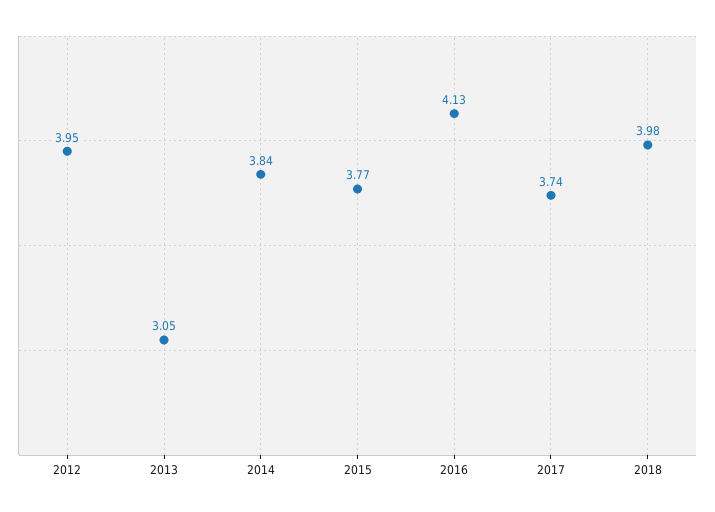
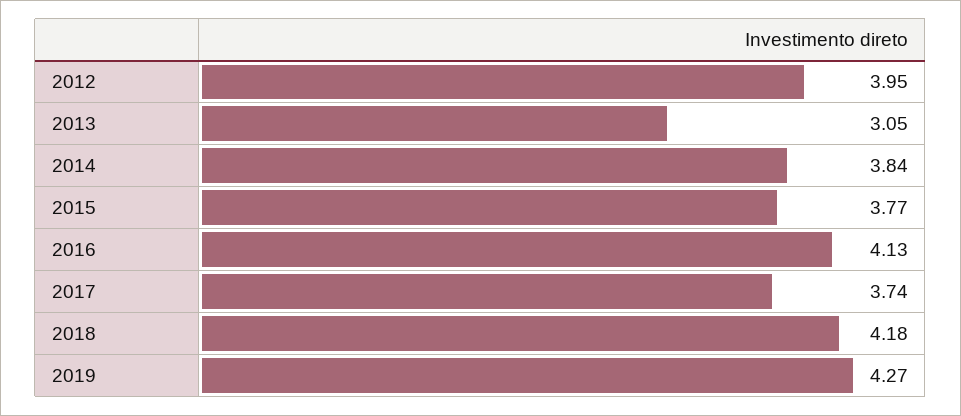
2018: 3.98 -> 4.18
2019: none -> 4.27

